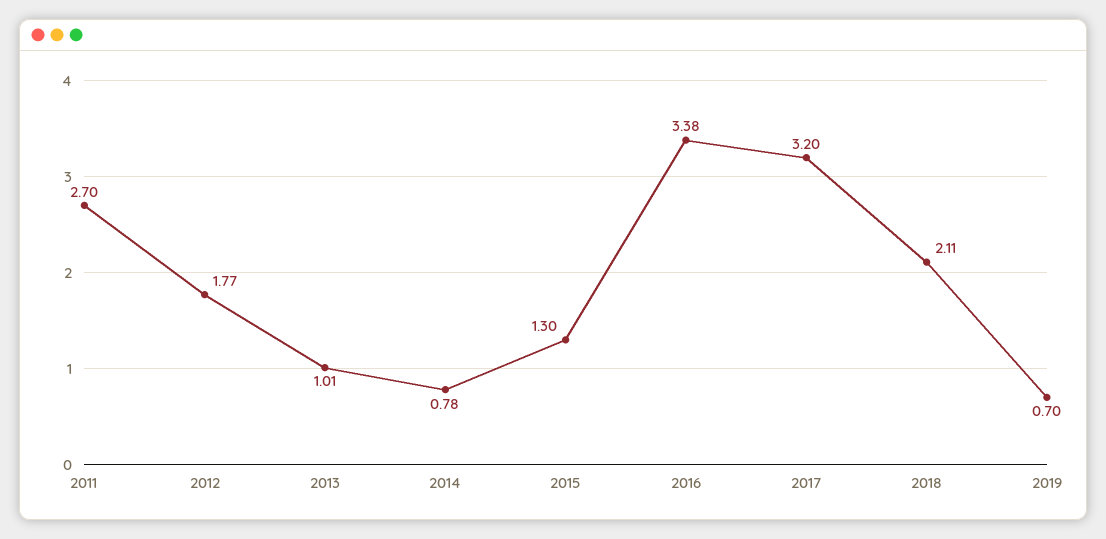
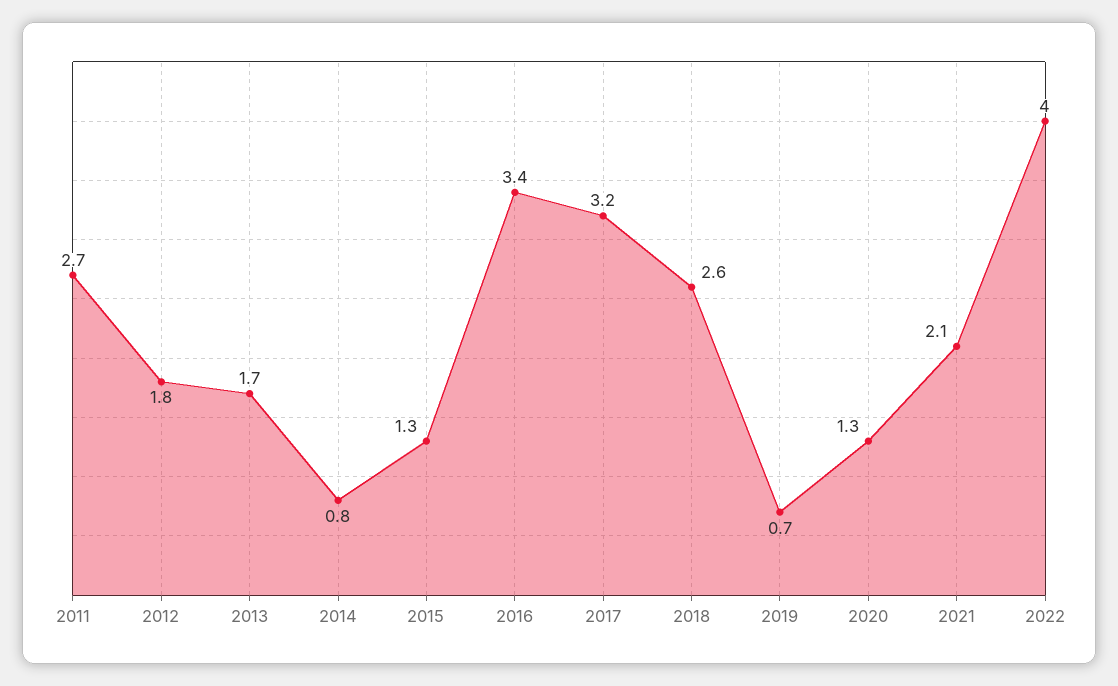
2013: 1.01 -> 1.7
2018: 2.11 -> 2.6
2020: none -> 1.3
2021: none -> 2.1
2022: none -> 4

